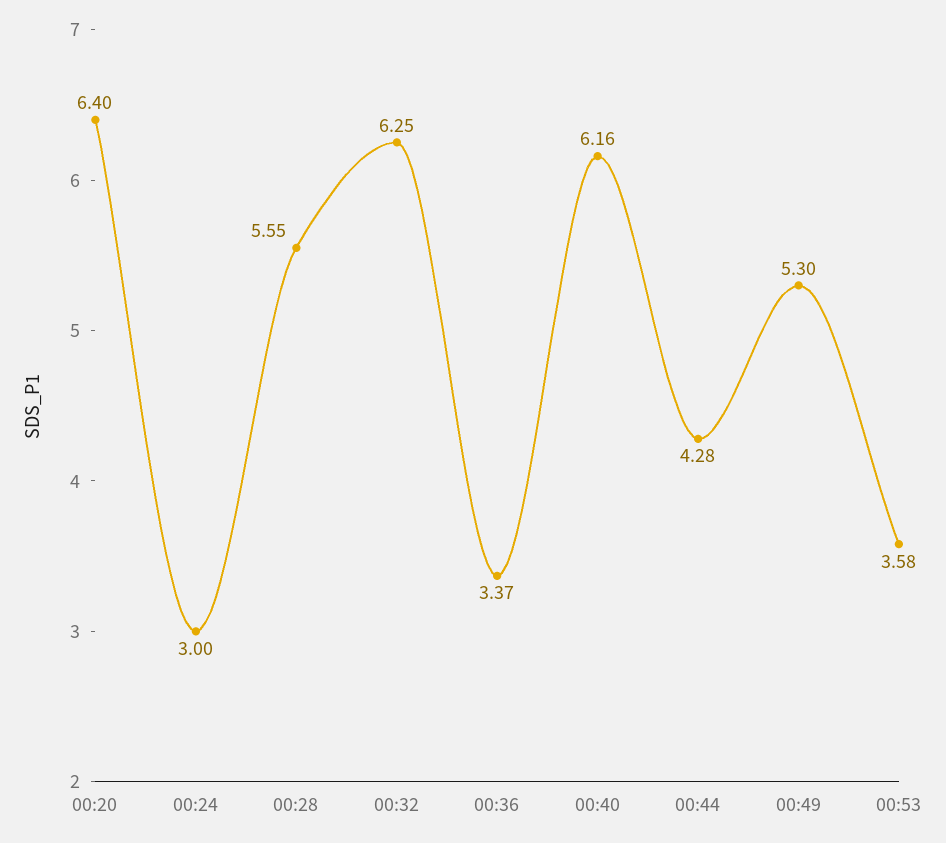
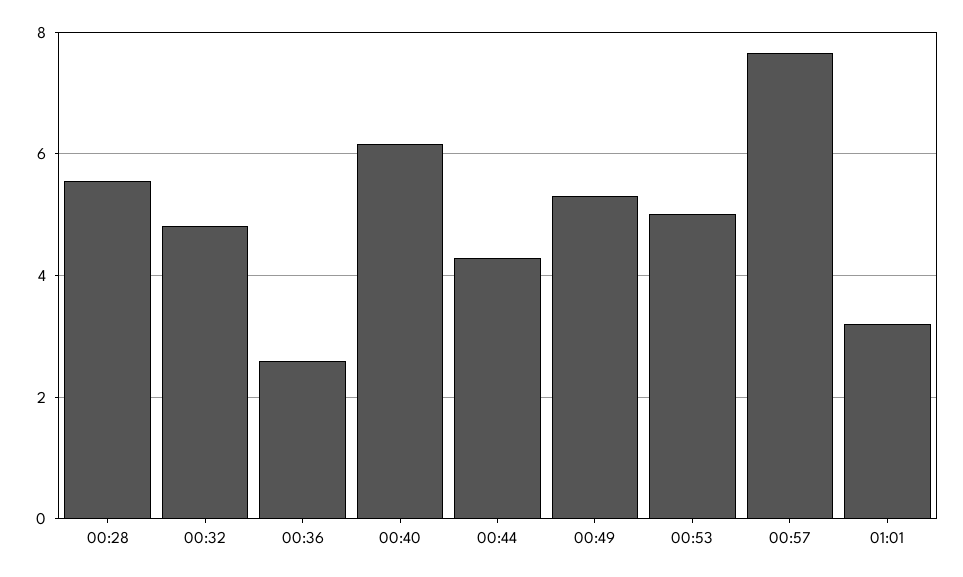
00:20: 6.4 -> none
00:24: 3 -> none
00:32: 6.25 -> 4.8
00:36: 3.37 -> 2.6
00:53: 3.58 -> 5
00:57: none -> 7.6
01:01: none -> 3.2

